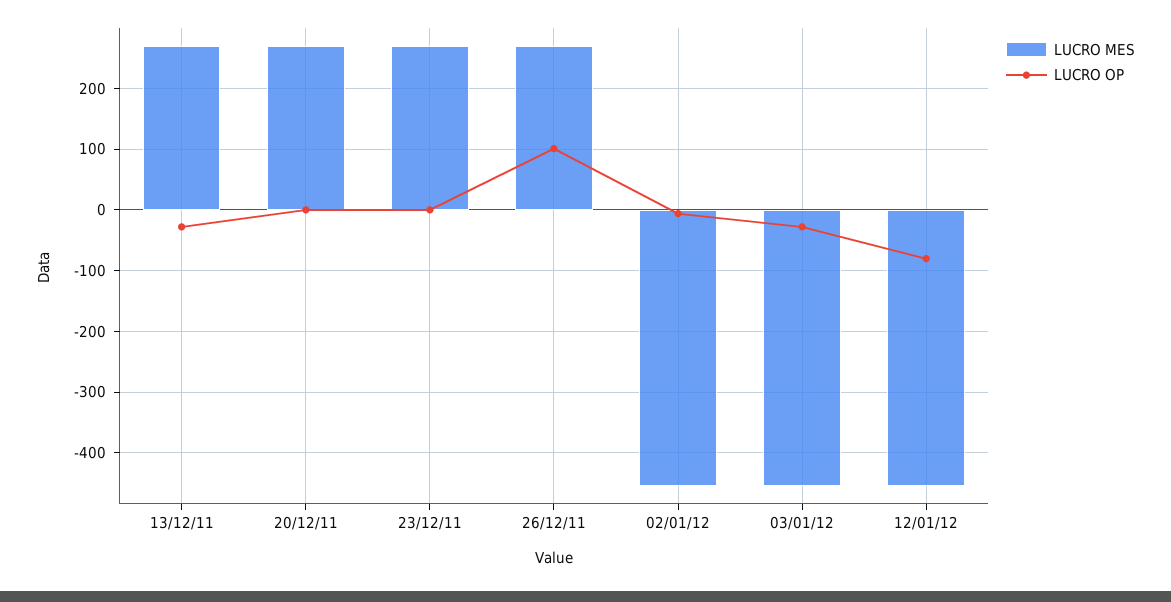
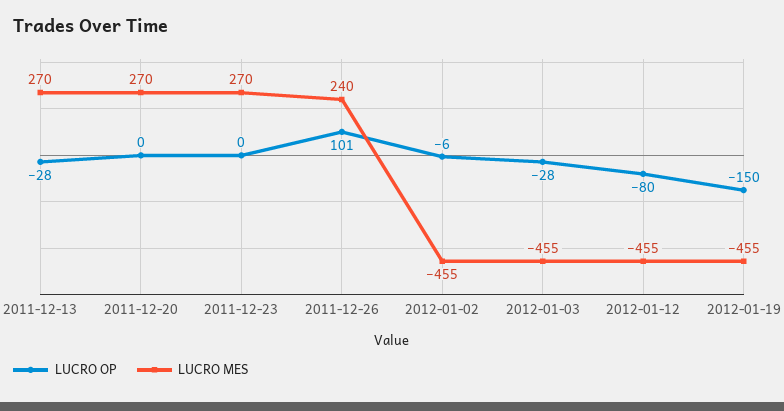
LUCRO MES, 26/12/11: 270 -> 240
LUCRO OP, 2012-01-19: none -> -150
LUCRO MES, 2012-01-19: none -> -455

